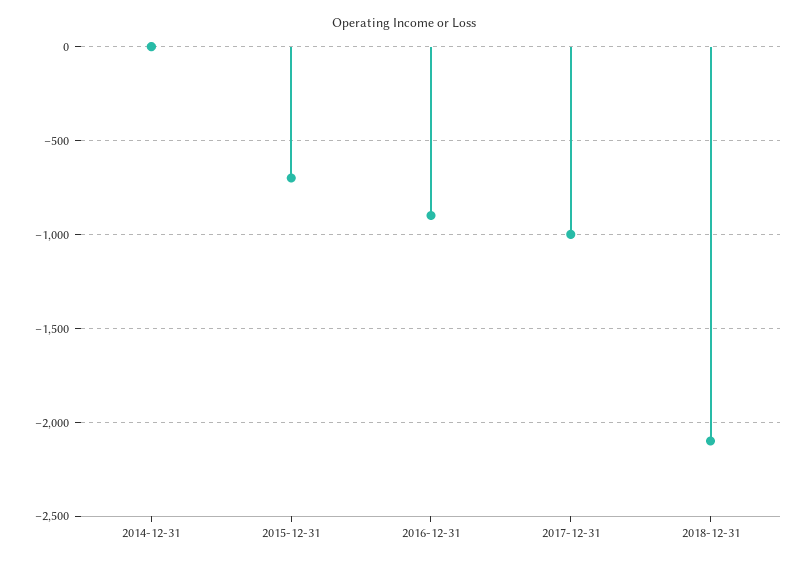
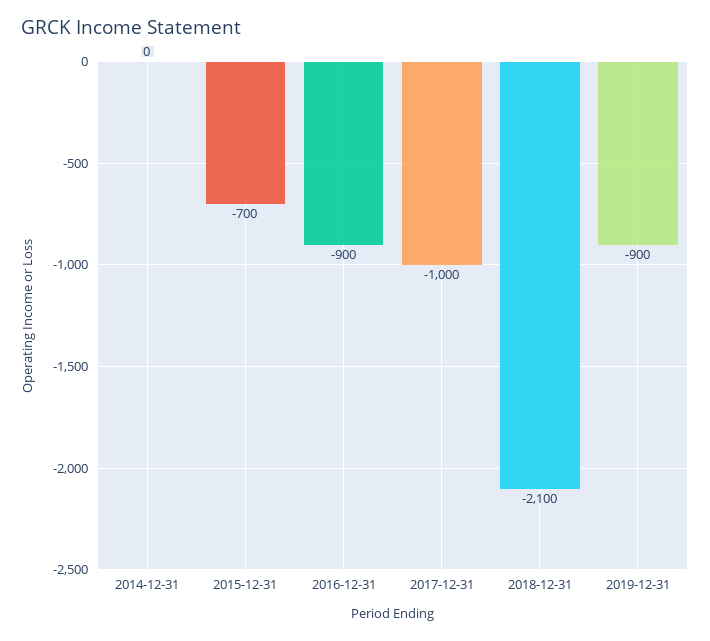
2019-12-31: none -> -900

